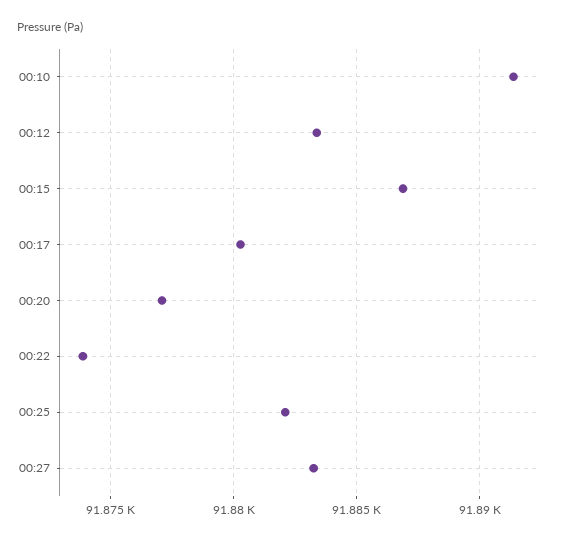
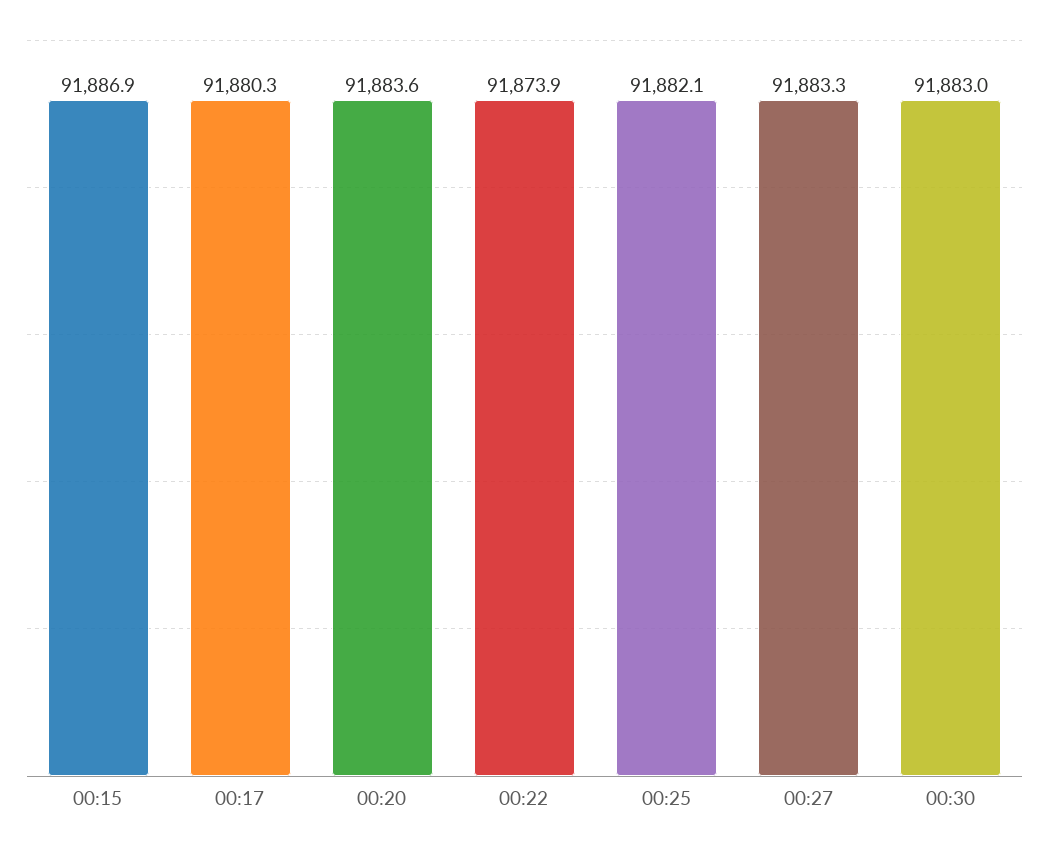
00:10: 91891.5 -> none
00:12: 91883.5 -> none
00:20: 91877 -> 91883.6
00:30: none -> 91883

